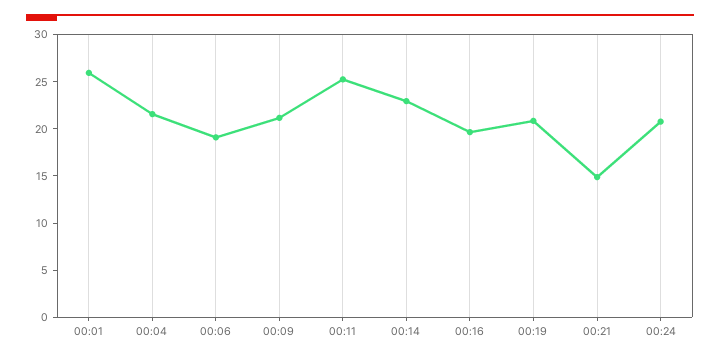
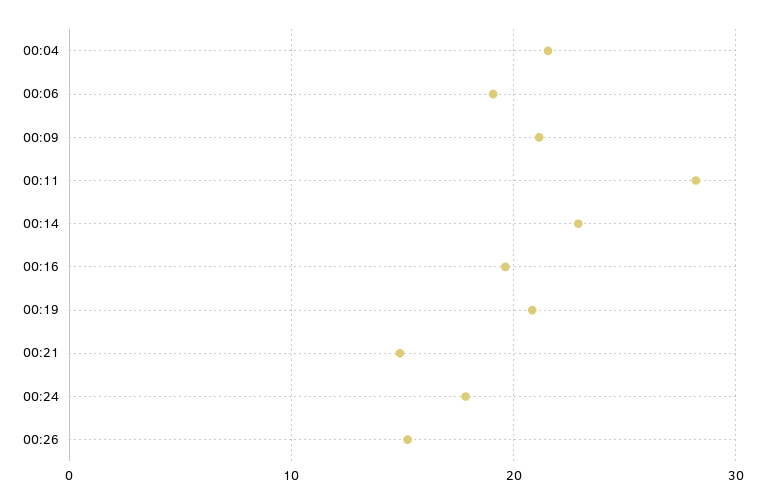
00:01: 26 -> none
00:11: 25 -> 28
00:24: 21 -> 18
00:26: none -> 15

